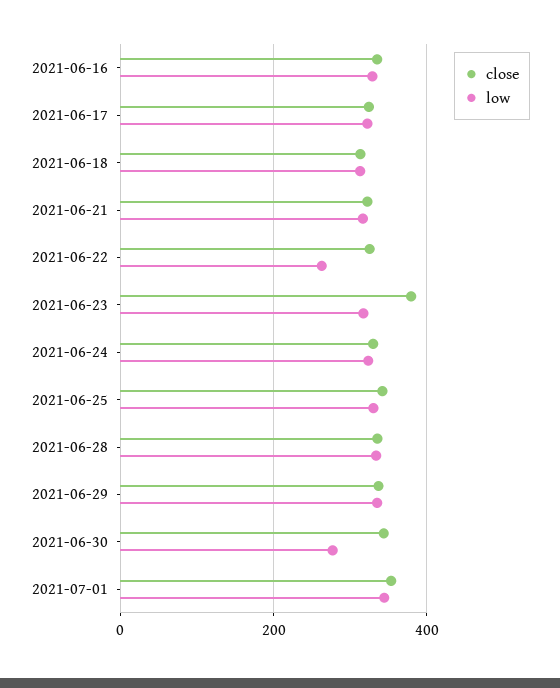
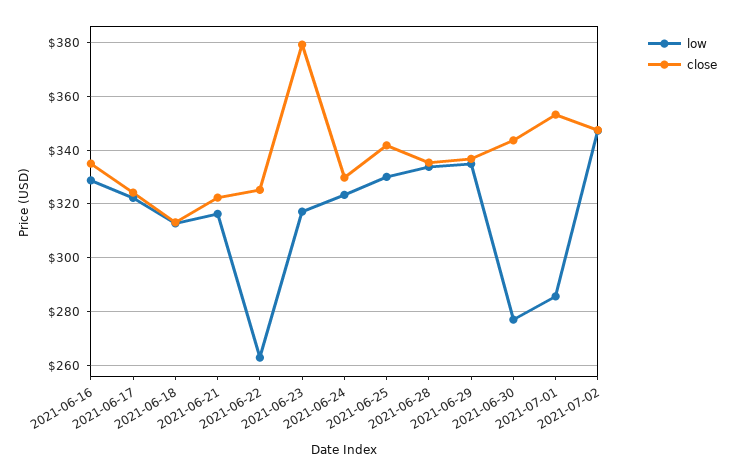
low, 2021-07-01: 340 -> 285
low, 2021-07-02: none -> 347.5
close, 2021-07-02: none -> 347.5

